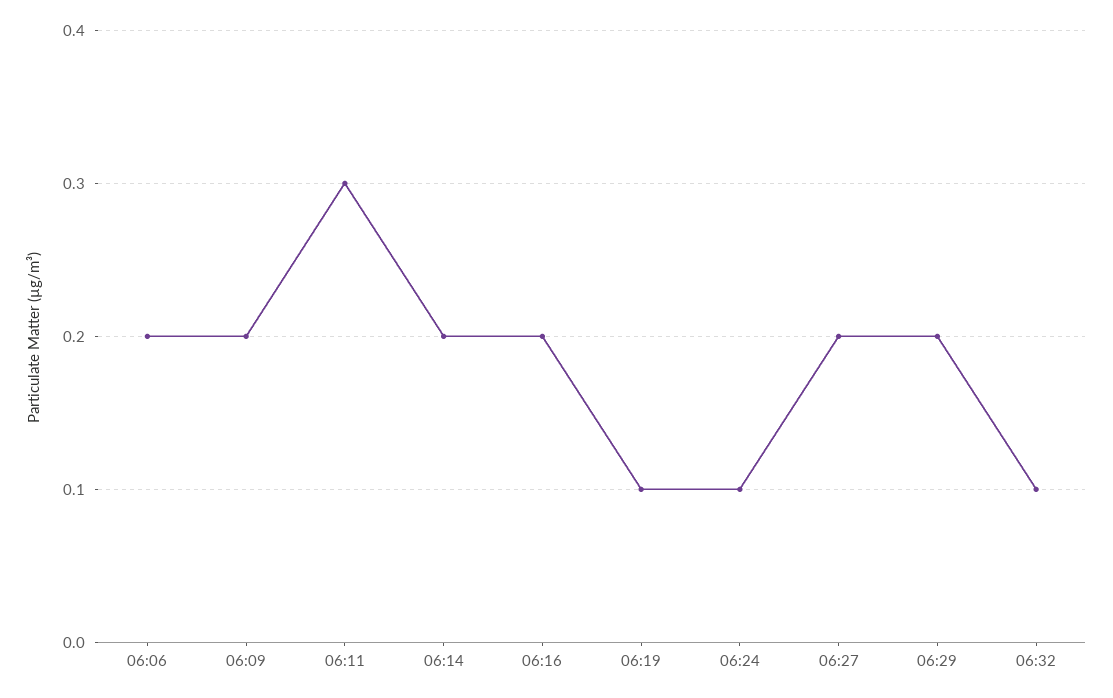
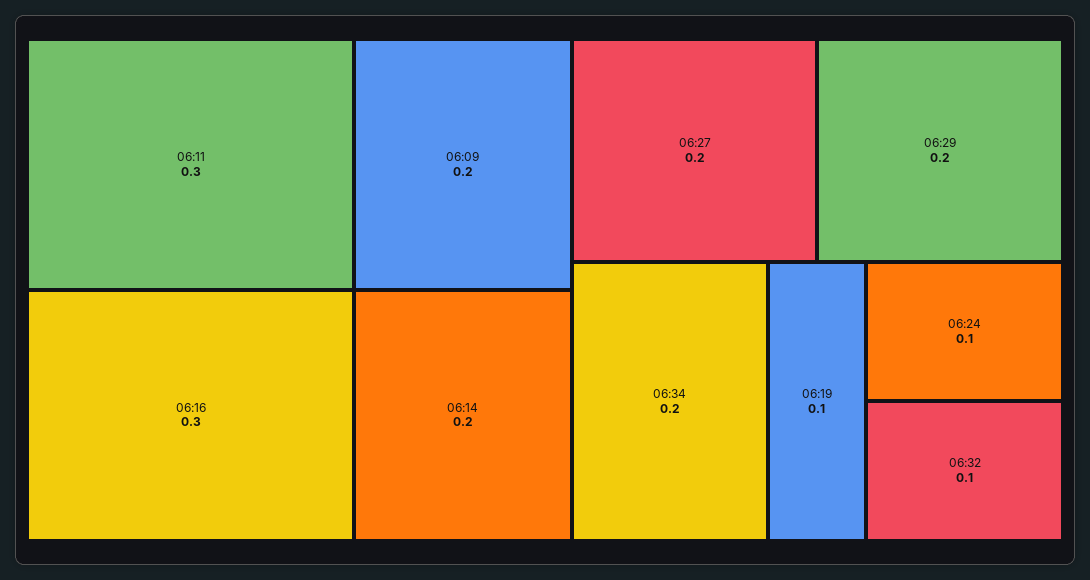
06:06: 0.2 -> none
06:16: 0.2 -> 0.3
06:34: none -> 0.2

